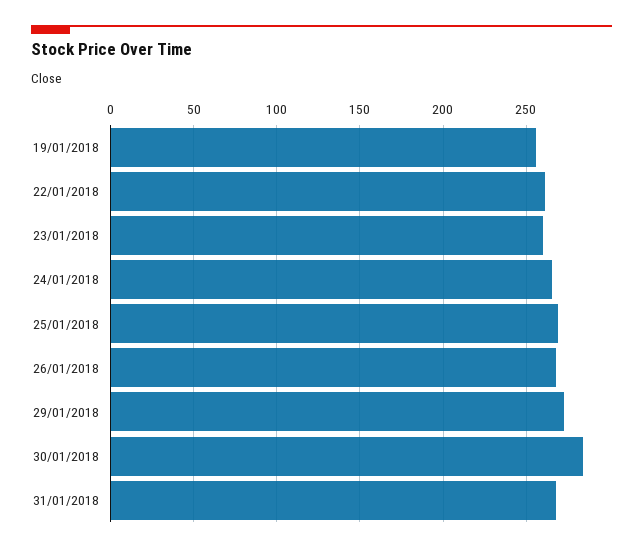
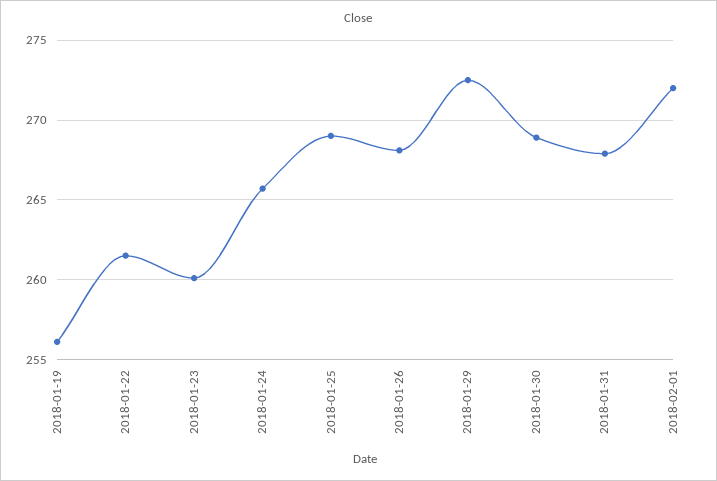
30/01/2018: 285 -> 269
2018-02-01: none -> 272

